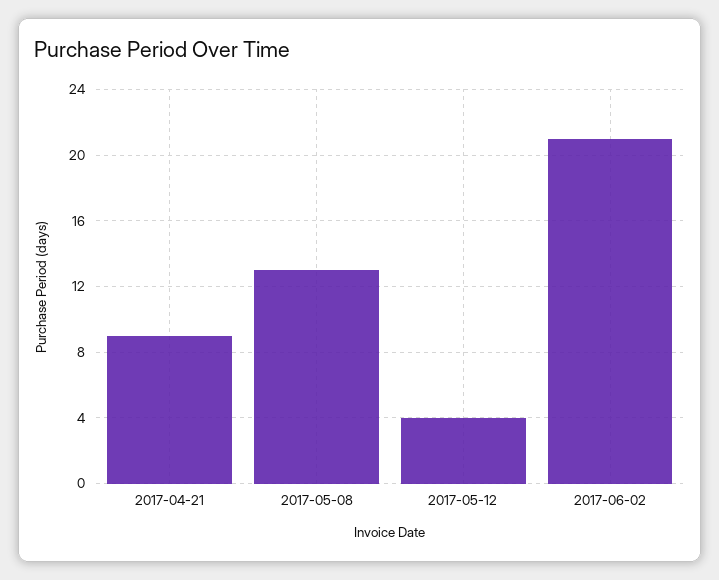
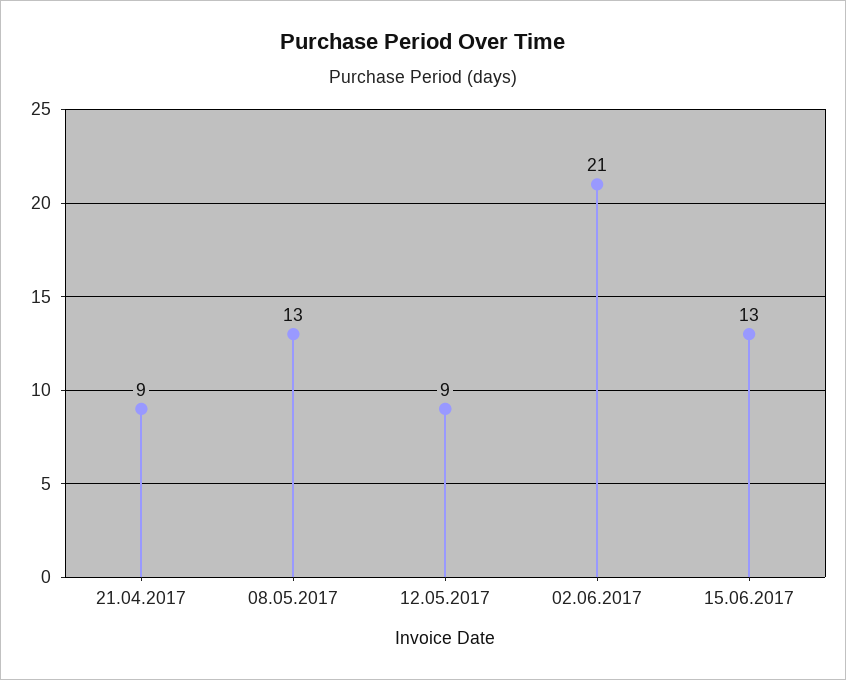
2017-05-12: 4 -> 9
15.06.2017: none -> 13

